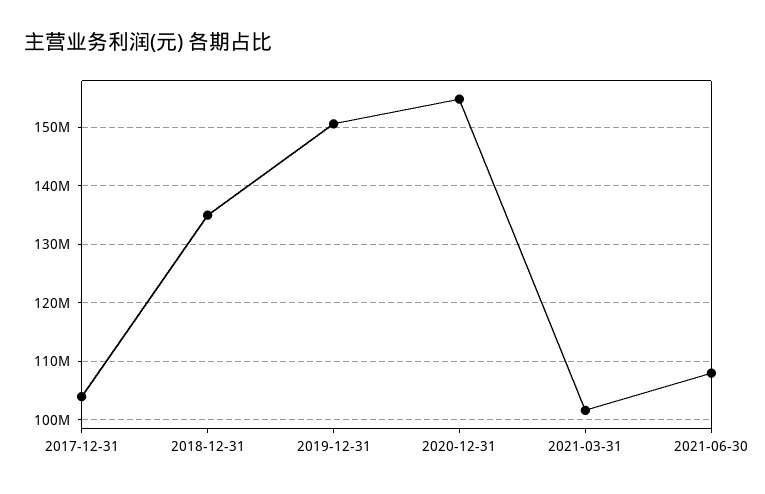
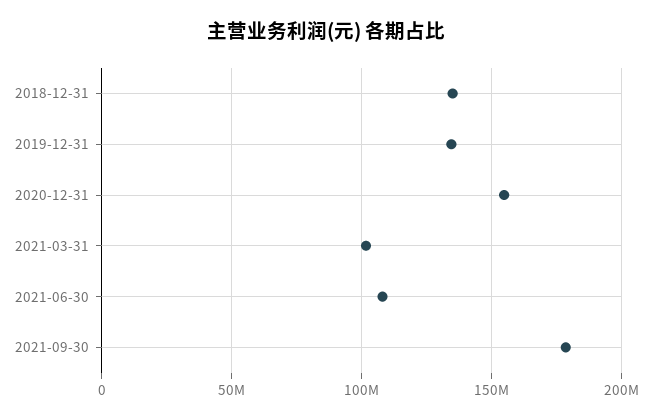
2017-12-31: 104000000 -> none
2019-12-31: 150000000 -> 135000000
2021-09-30: none -> 180000000

